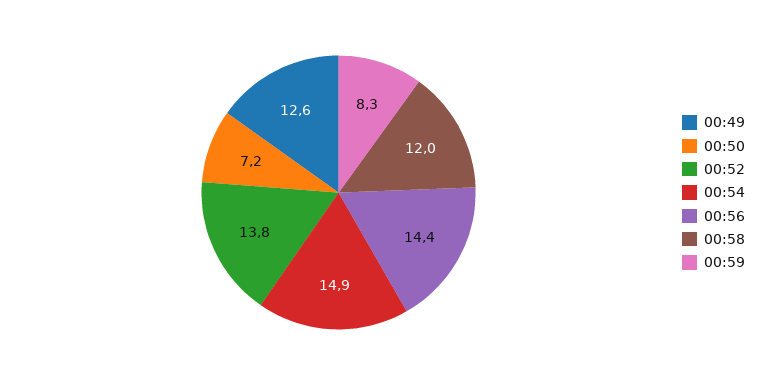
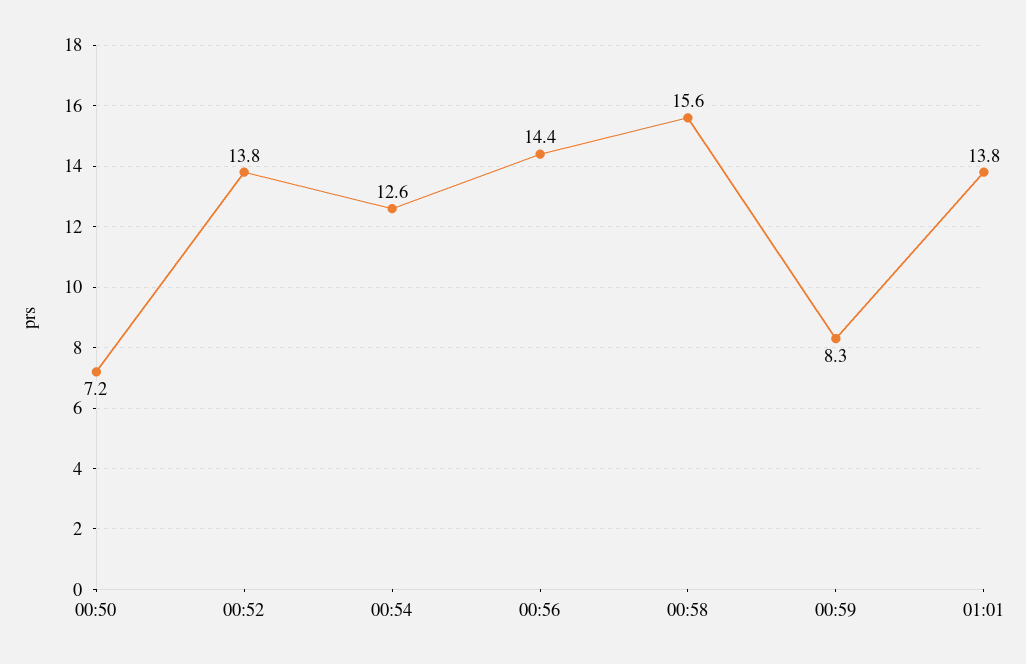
00:49: 12.6 -> none
00:54: 14.9 -> 12.6
00:58: 12 -> 15.6
01:01: none -> 13.8

